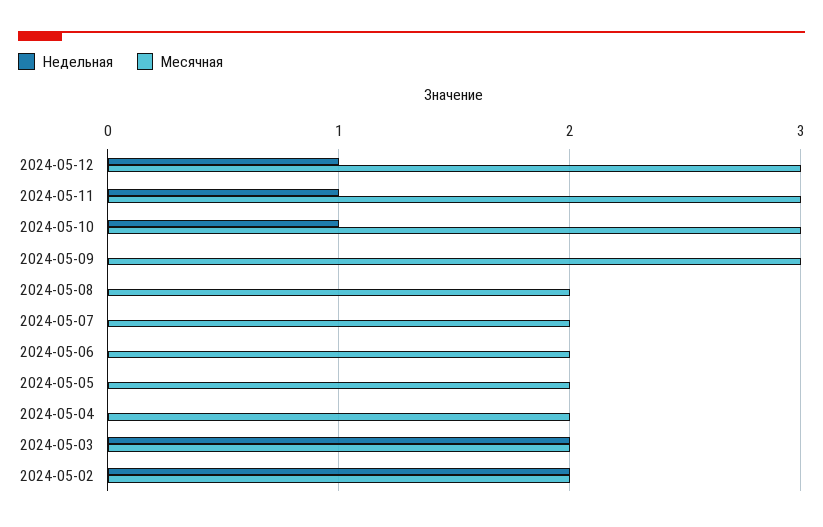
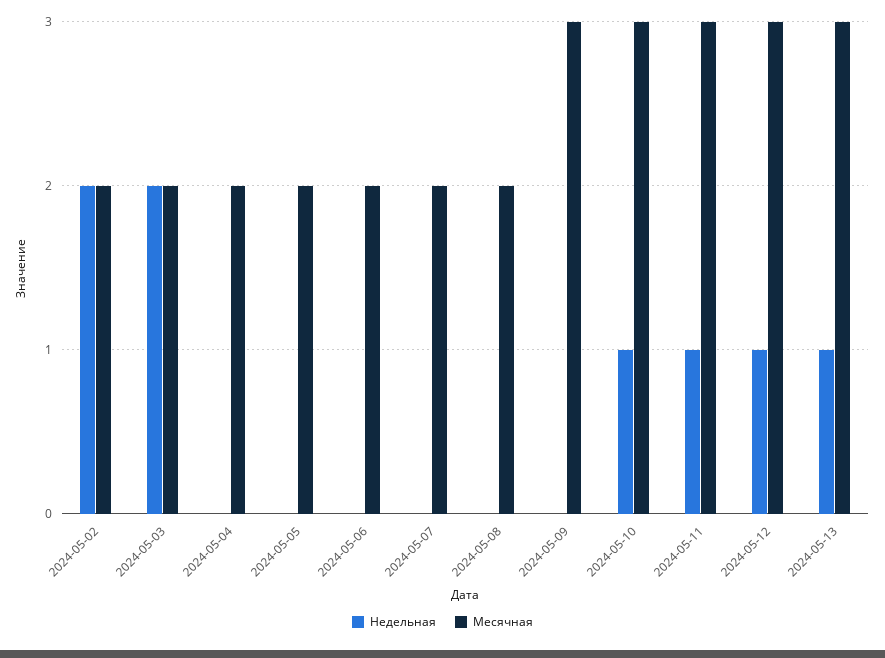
Недельная, 2024-05-13: none -> 1
Месячная, 2024-05-13: none -> 3

